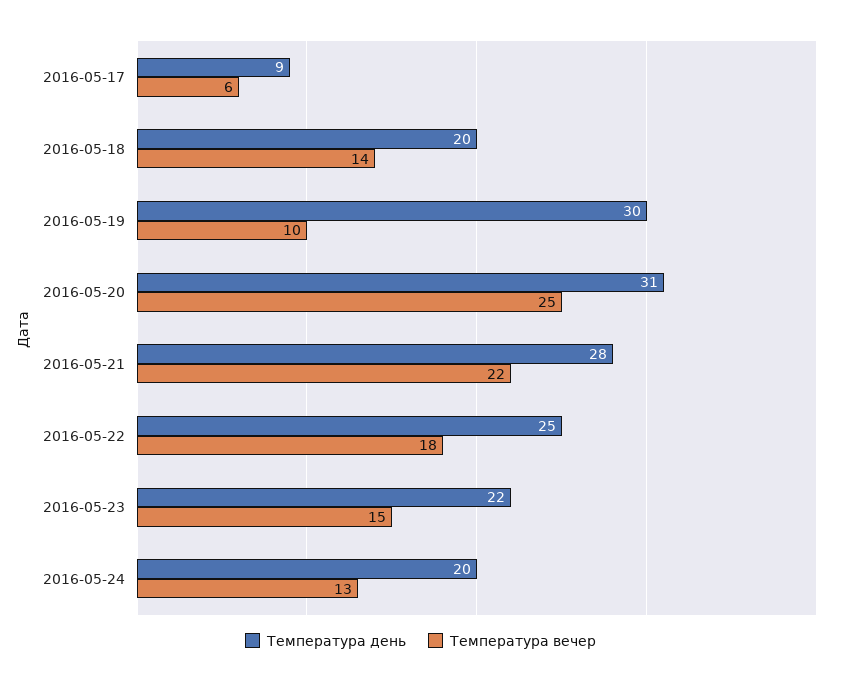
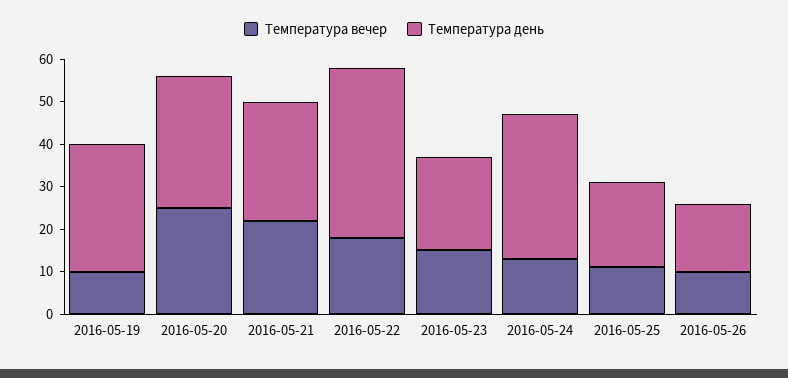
Температура день, 2016-05-17: 9 -> none
Температура вечер, 2016-05-17: 6 -> none
Температура день, 2016-05-18: 20 -> none
Температура вечер, 2016-05-18: 14 -> none
Температура день, 2016-05-22: 25 -> 40
Температура день, 2016-05-24: 20 -> 35
Температура вечер, 2016-05-25: none -> 10
Температура день, 2016-05-25: none -> 20
Температура вечер, 2016-05-26: none -> 10
Температура день, 2016-05-26: none -> 15

